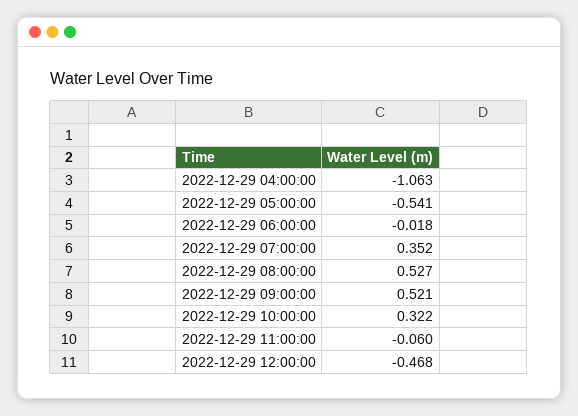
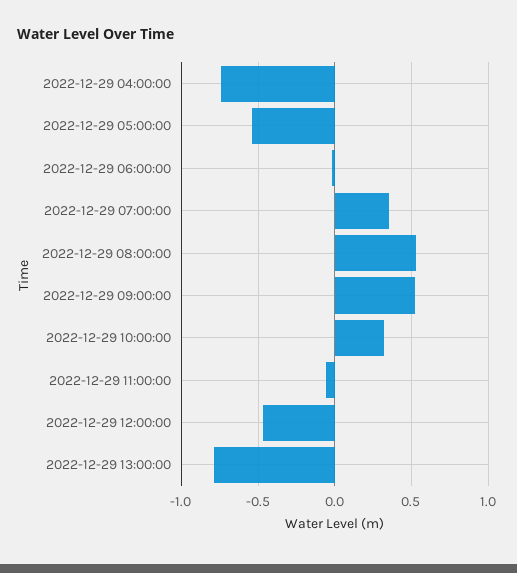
2022-12-29 04:00:00: -1.063 -> -0.75
2022-12-29 13:00:00: none -> -0.8

